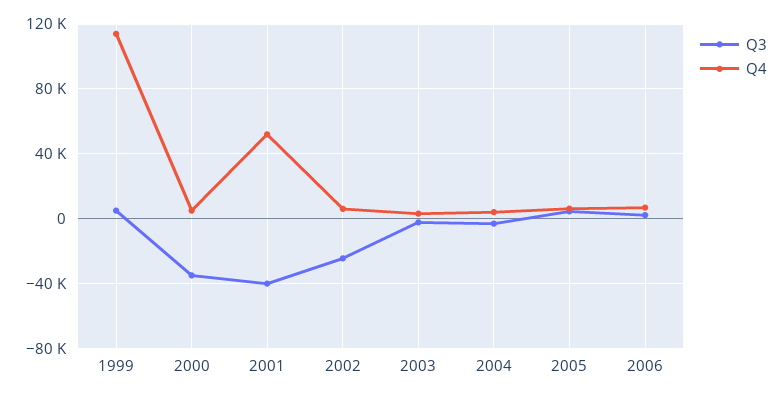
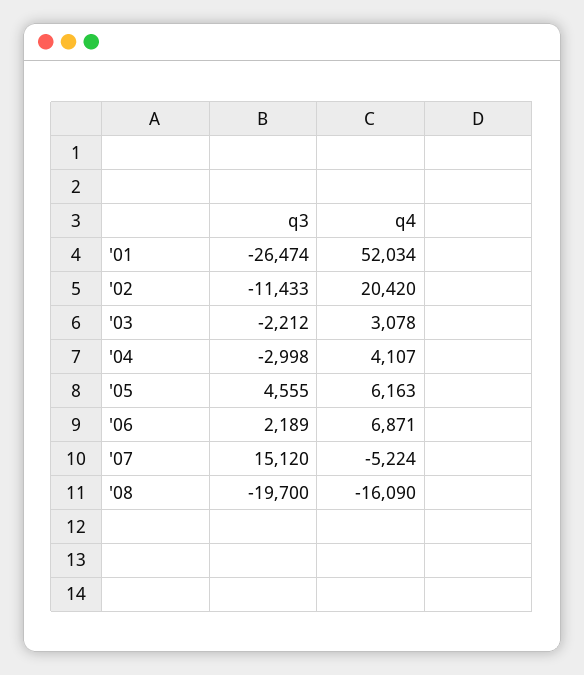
Q3, 1999: 5000 -> none
Q4, 1999: 115000 -> none
Q3, 2000: -35000 -> none
Q4, 2000: 5000 -> none
Q3, 2001: -40000 -> -26474
Q3, 2002: -25000 -> -11433
Q4, 2002: 5000 -> 20420
Q3, '07: none -> 15120
Q4, '07: none -> -5224
Q3, '08: none -> -19700
Q4, '08: none -> -16090

